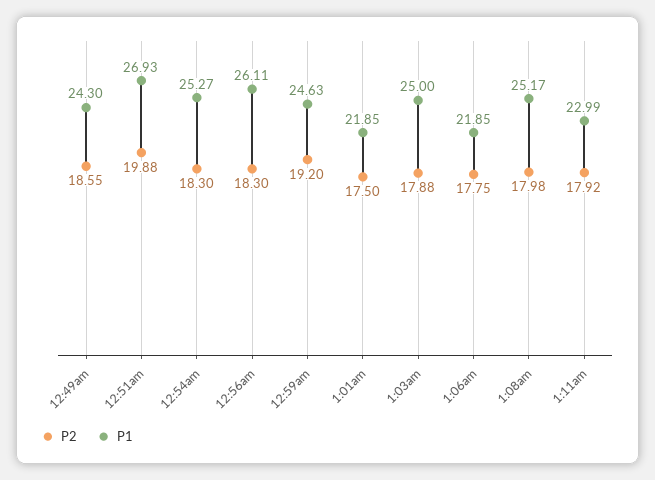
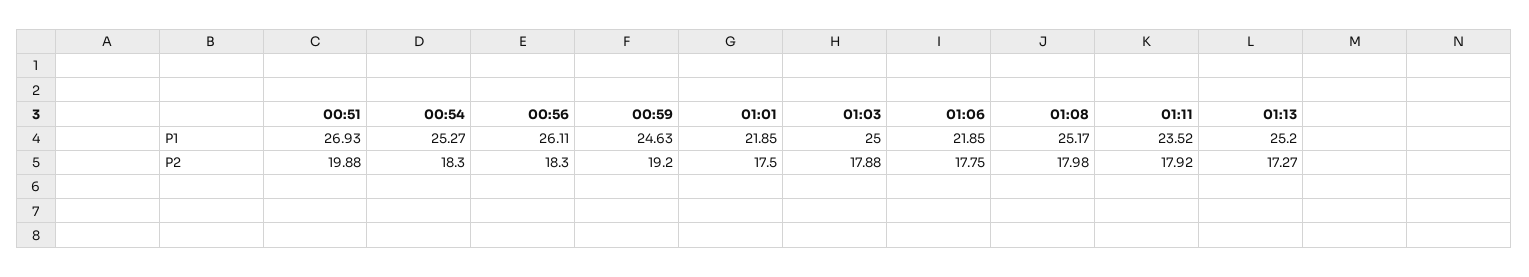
P2, 12:49am: 18.55 -> none
P1, 12:49am: 24.3 -> none
P1, 1:11am: 22.99 -> 23.52
P1, 01:13: none -> 25.2
P2, 01:13: none -> 17.27

